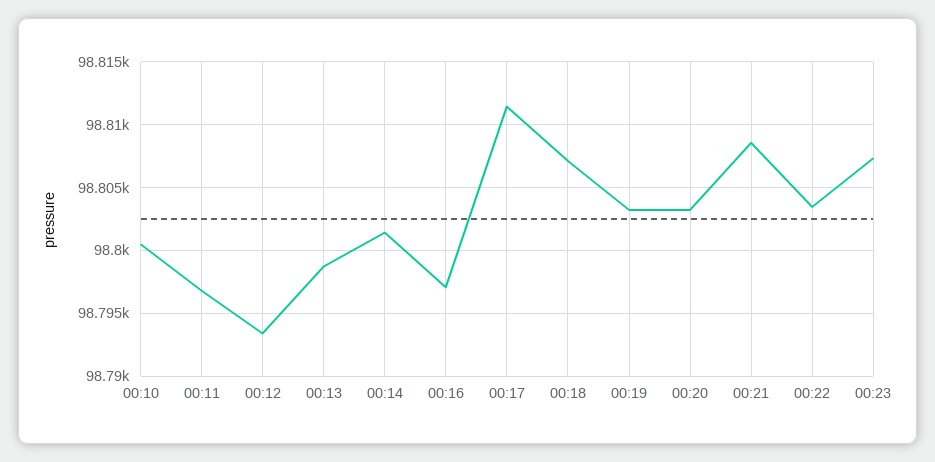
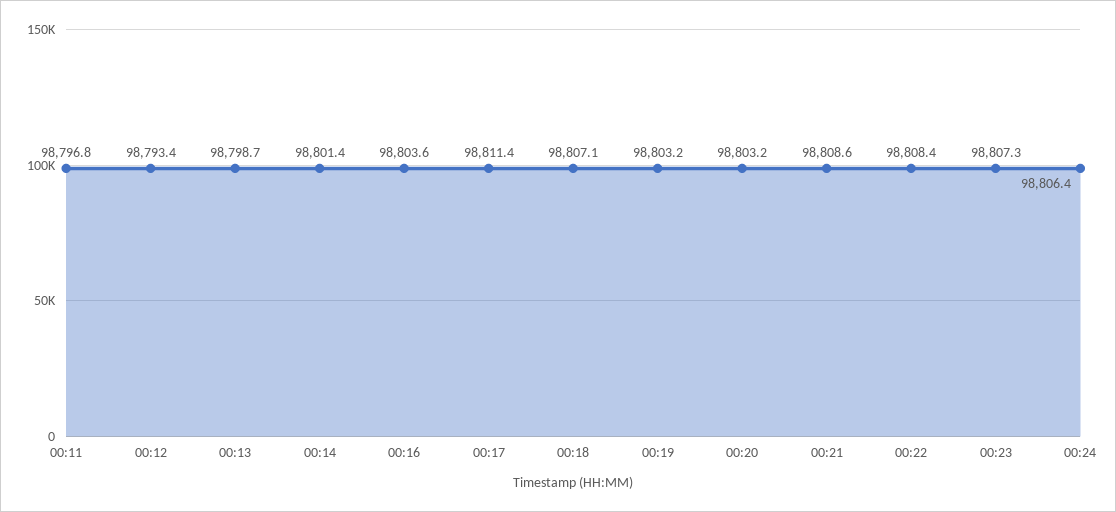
00:10: 98800.5 -> none
00:16: 98797 -> 98803.6
00:22: 98803.5 -> 98808.4
00:24: none -> 98806.4

